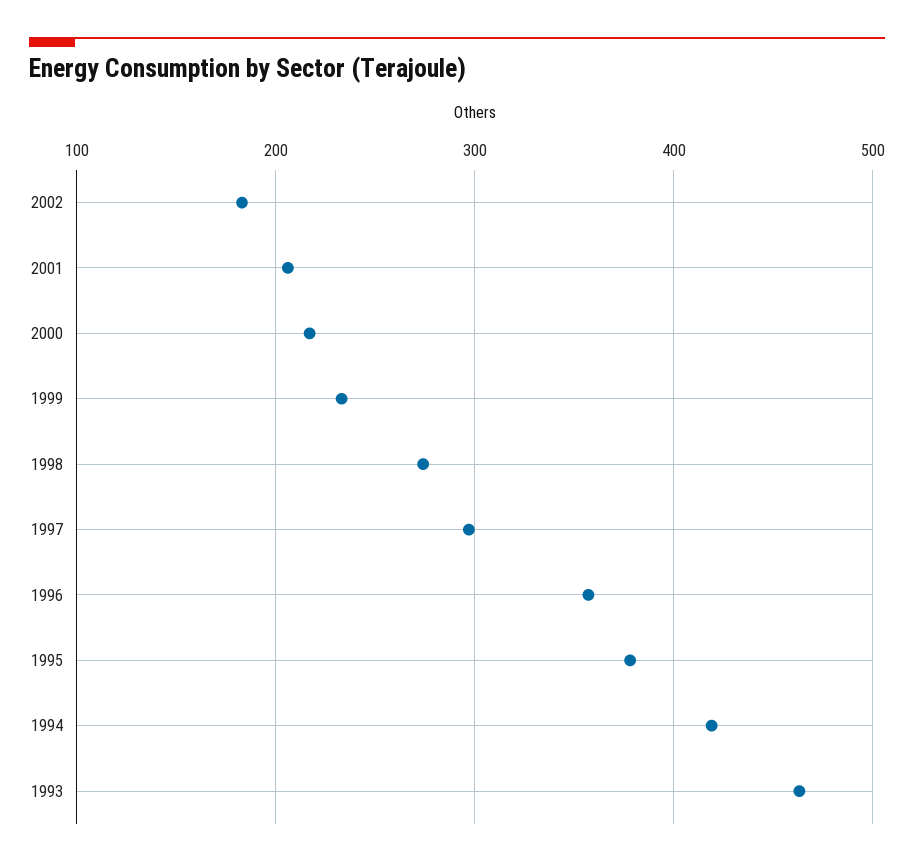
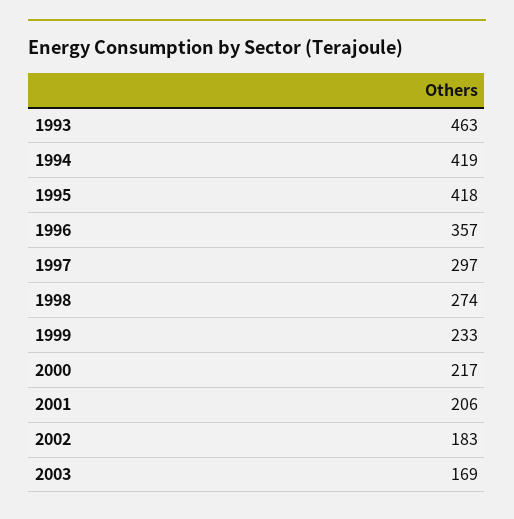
1995: 380 -> 418
2003: none -> 169

